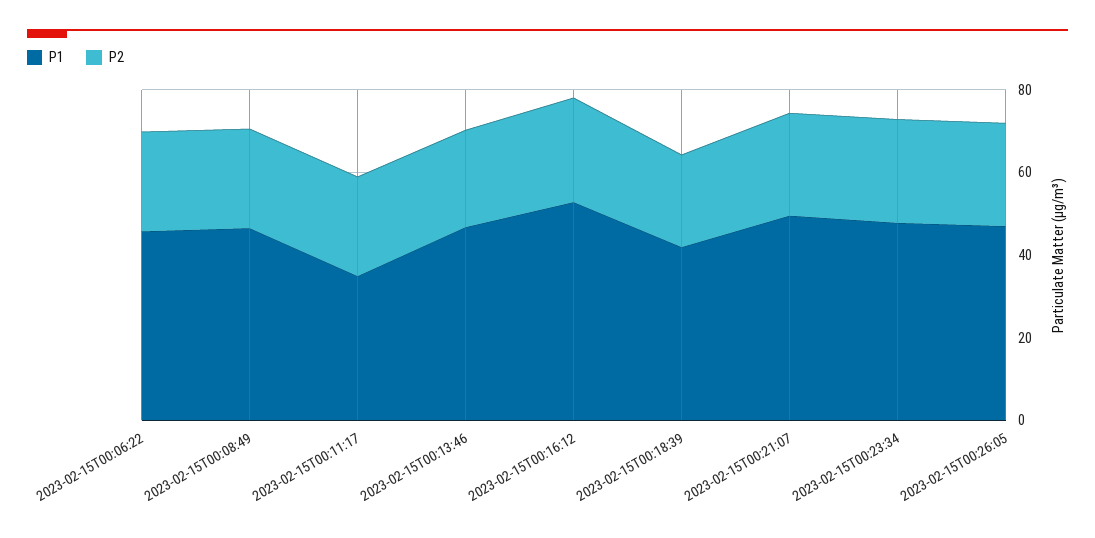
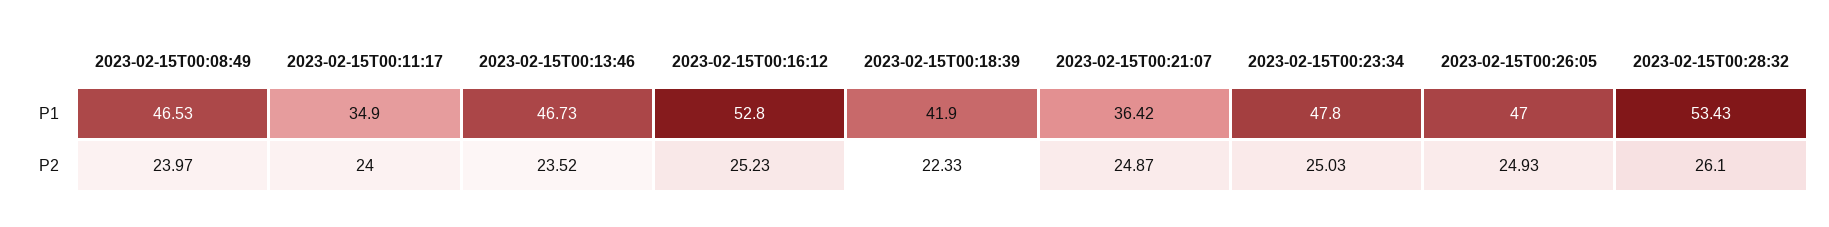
P1, 2023-02-15T00:06:22: 45 -> none
P2, 2023-02-15T00:06:22: 25 -> none
P1, 2023-02-15T00:21:07: 50 -> 36.42
P1, 2023-02-15T00:28:32: none -> 53.43
P2, 2023-02-15T00:28:32: none -> 26.1

